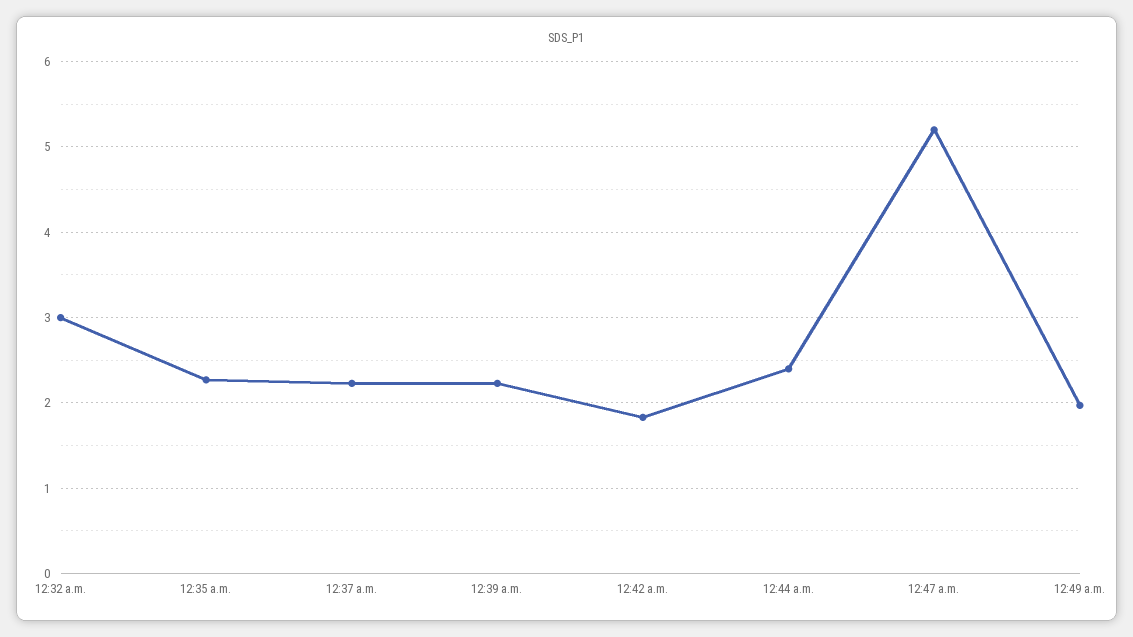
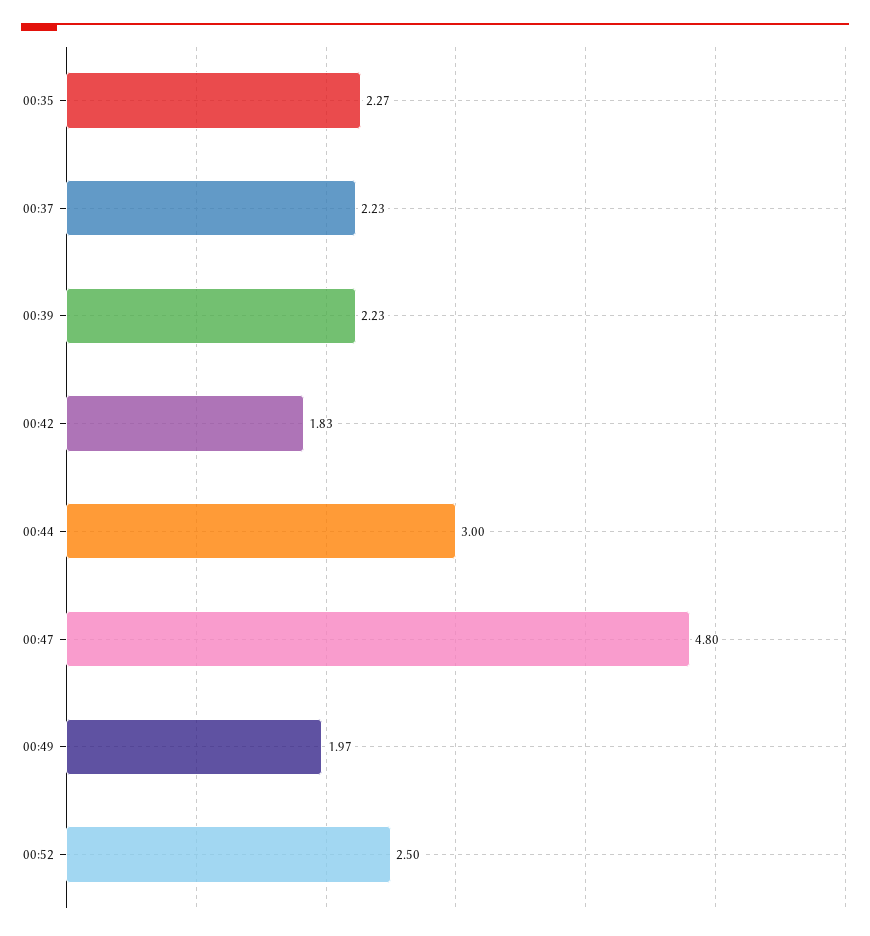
12:32 a.m.: 3 -> none
12:44 a.m.: 2.4 -> 3
12:47 a.m.: 5.2 -> 4.8
00:52: none -> 2.5

